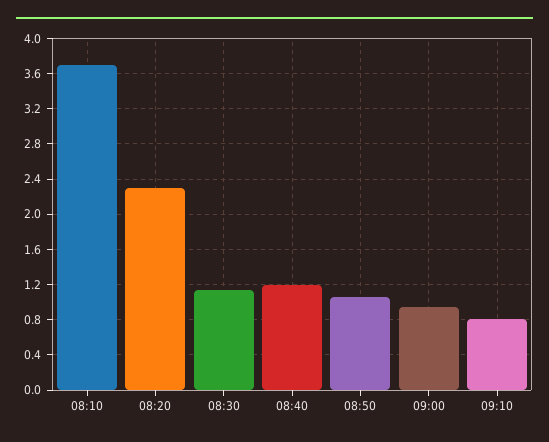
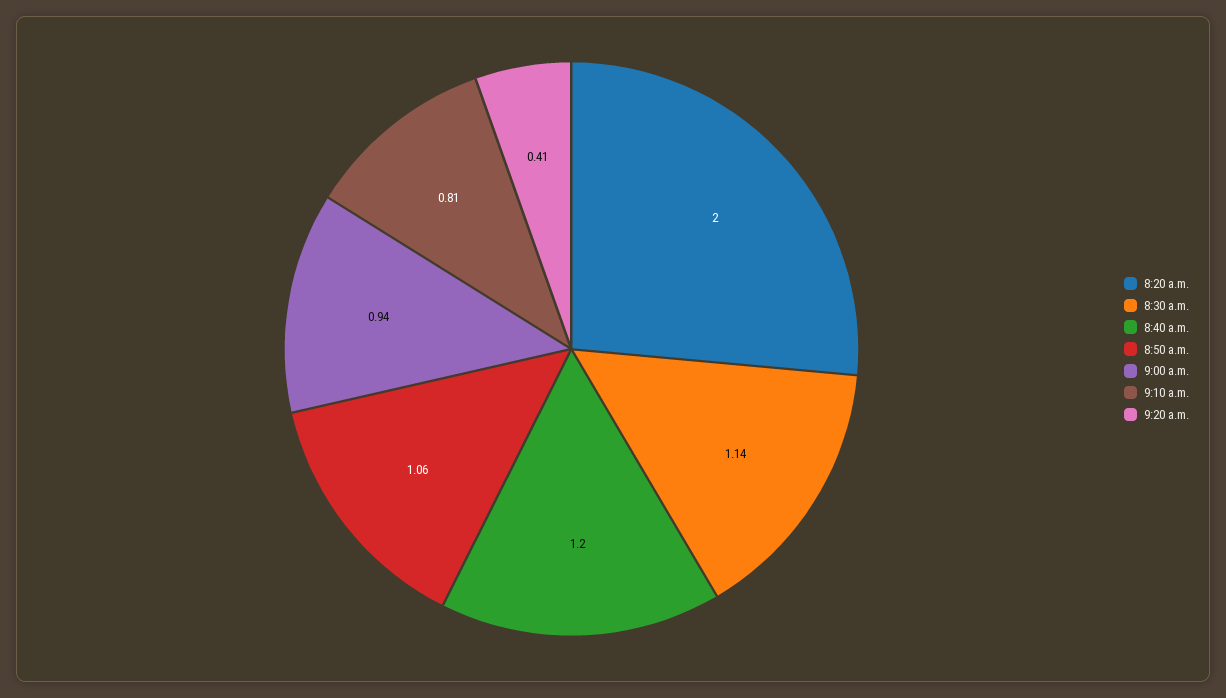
08:10: 3.7 -> none
08:20: 2.3 -> 2
9:20 a.m.: none -> 0.41

